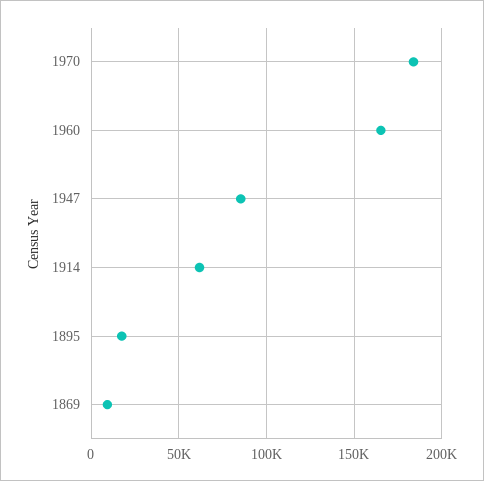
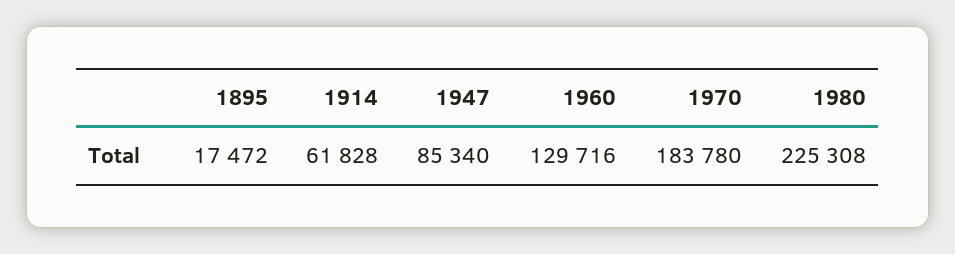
1960: 165000 -> 129716
1869: 10000 -> none
1980: none -> 225308

